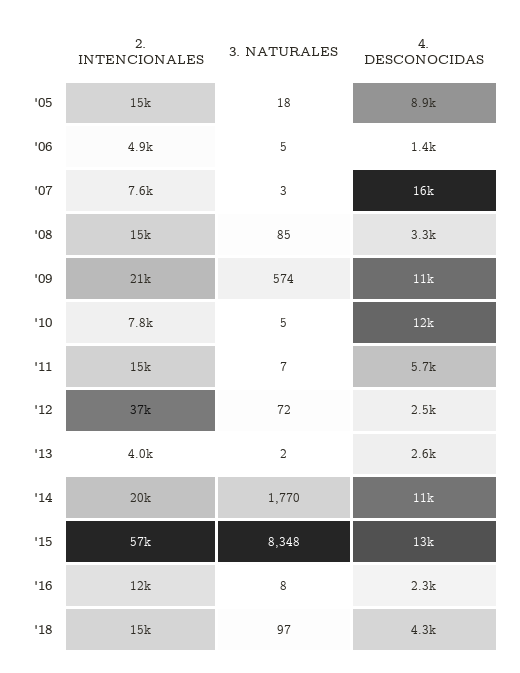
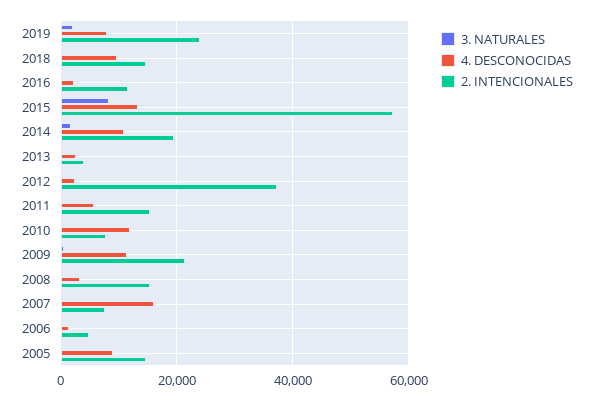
4. DESCONOCIDAS, '18: 4300 -> 10000
3. NATURALES, 2019: none -> 2000
4. DESCONOCIDAS, 2019: none -> 8000
2. INTENCIONALES, 2019: none -> 24000

